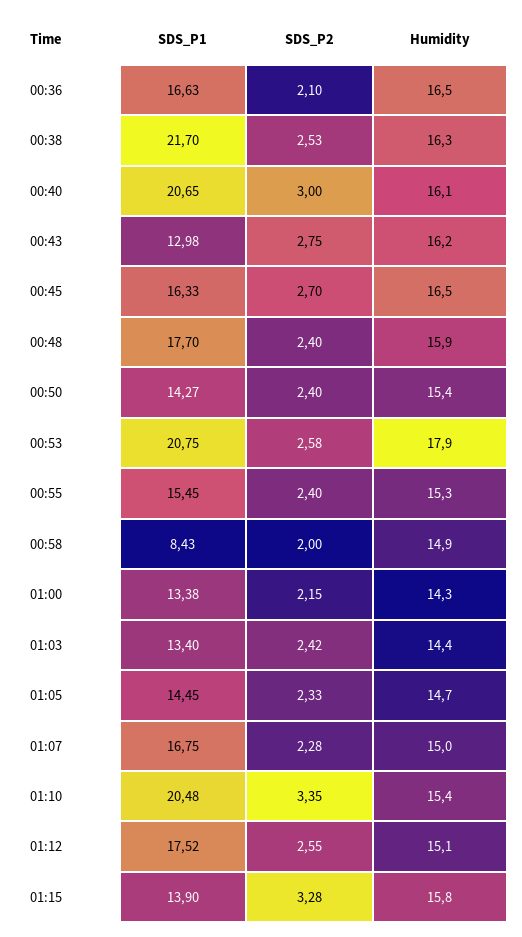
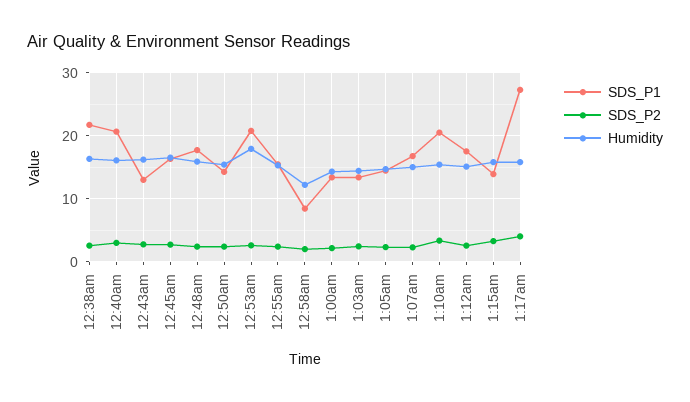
SDS_P1, 00:36: 16.63 -> none
SDS_P2, 00:36: 2.1 -> none
Humidity, 00:36: 16.5 -> none
Humidity, 00:58: 14.9 -> 12
SDS_P1, 1:17am: none -> 27
SDS_P2, 1:17am: none -> 4
Humidity, 1:17am: none -> 16

